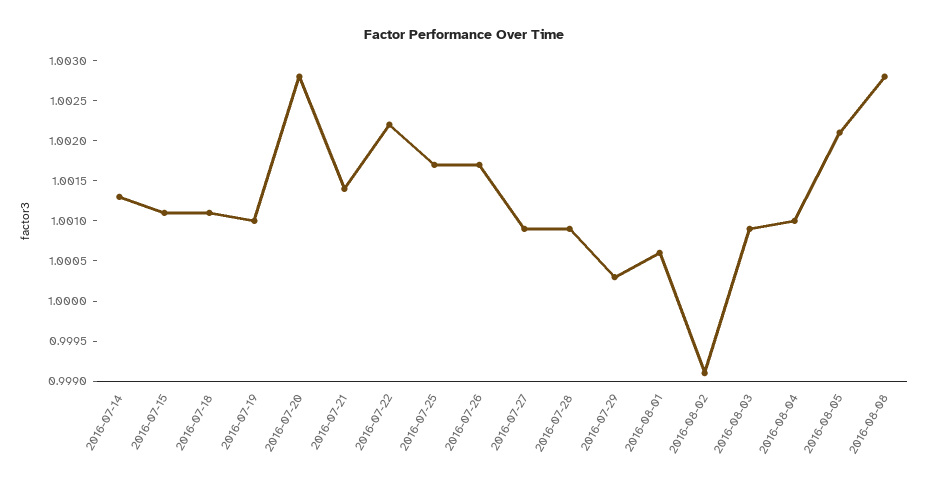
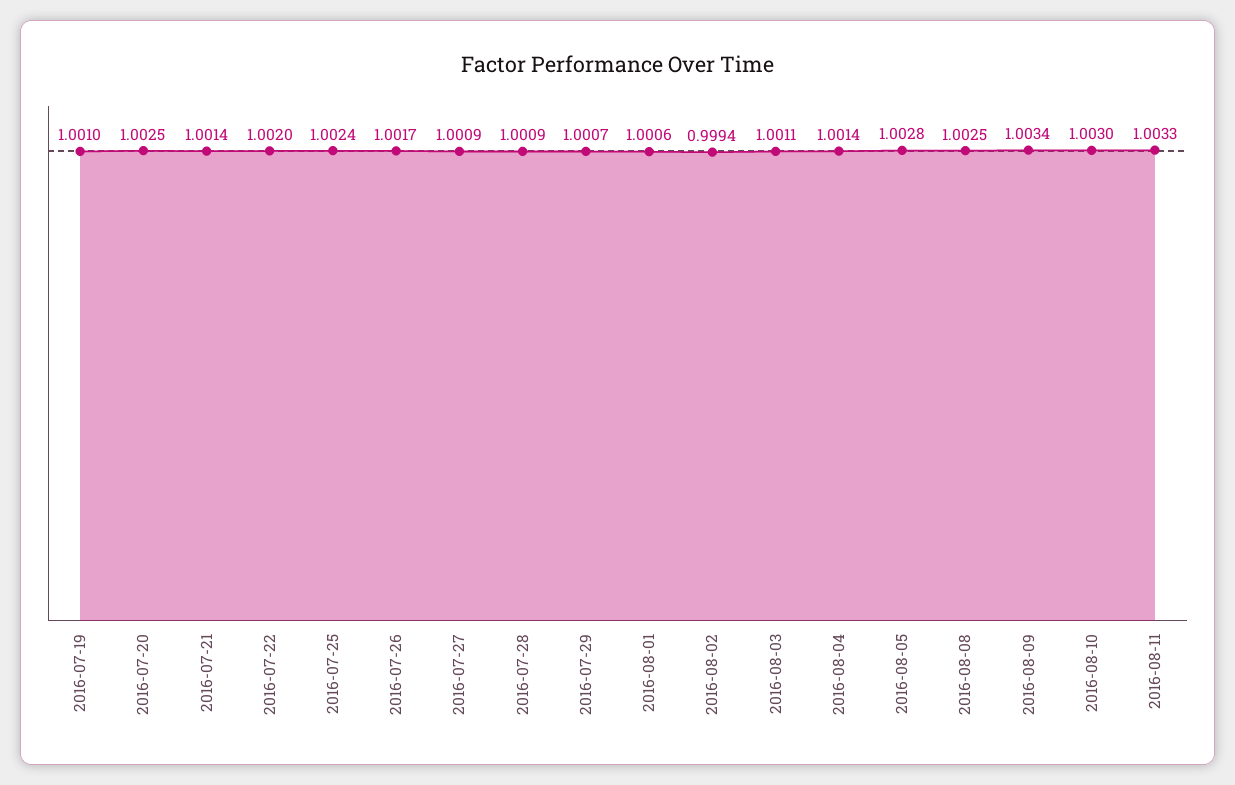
2016-07-14: 1.0013 -> none
2016-07-15: 1.0011 -> none
2016-07-18: 1.0011 -> none
2016-07-20: 1.0028 -> 1.0025
2016-07-22: 1.0022 -> 1.002
2016-07-25: 1.0017 -> 1.0024
2016-07-29: 1.0003 -> 1.0007
2016-08-02: 0.9991 -> 0.9994
2016-08-03: 1.0009 -> 1.0011
2016-08-04: 1.001 -> 1.0014
2016-08-05: 1.0021 -> 1.0028
2016-08-08: 1.0028 -> 1.0025
2016-08-09: none -> 1.0034
2016-08-10: none -> 1.003
2016-08-11: none -> 1.0033

